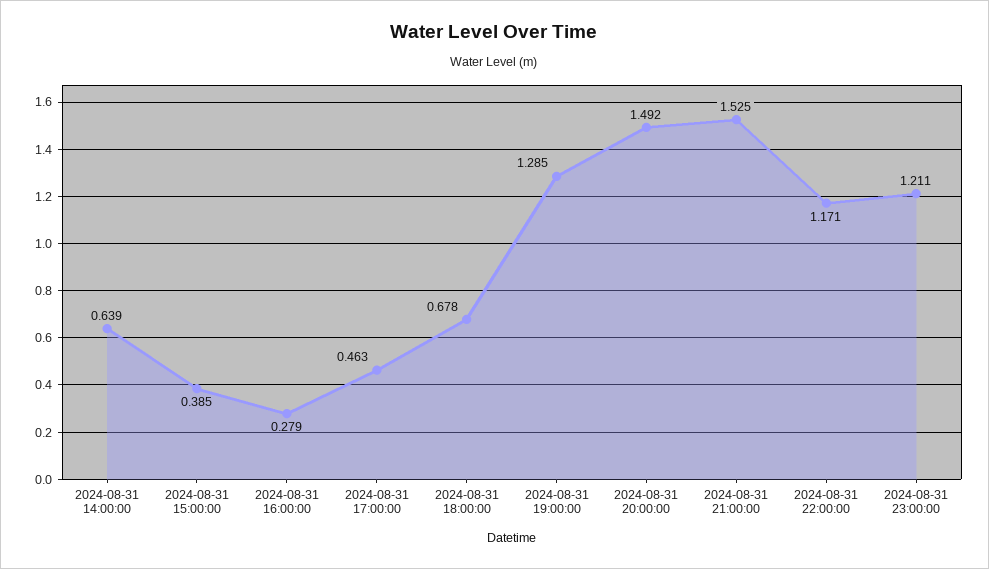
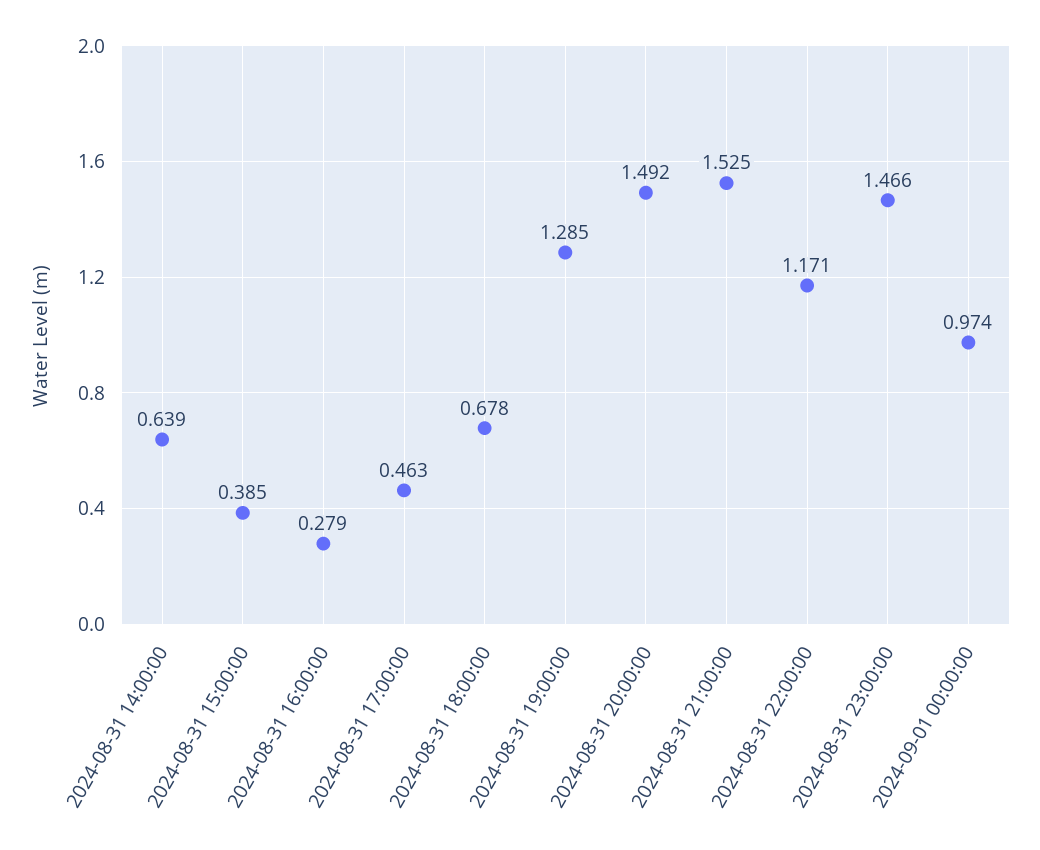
2024-08-31 23:00:00: 1.211 -> 1.466
2024-09-01 00:00:00: none -> 0.974

